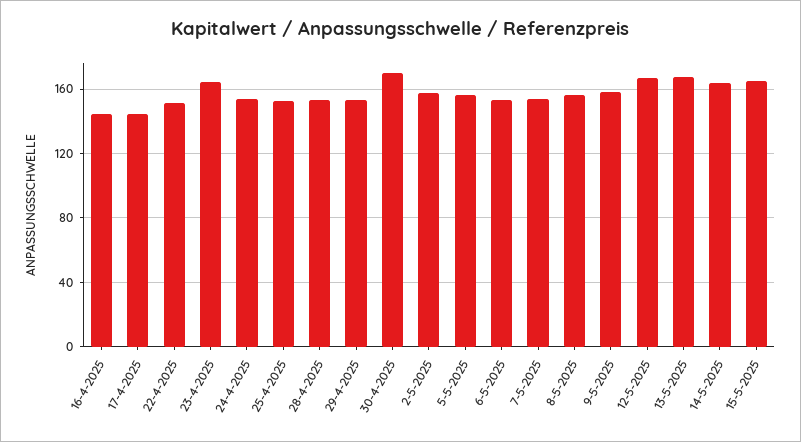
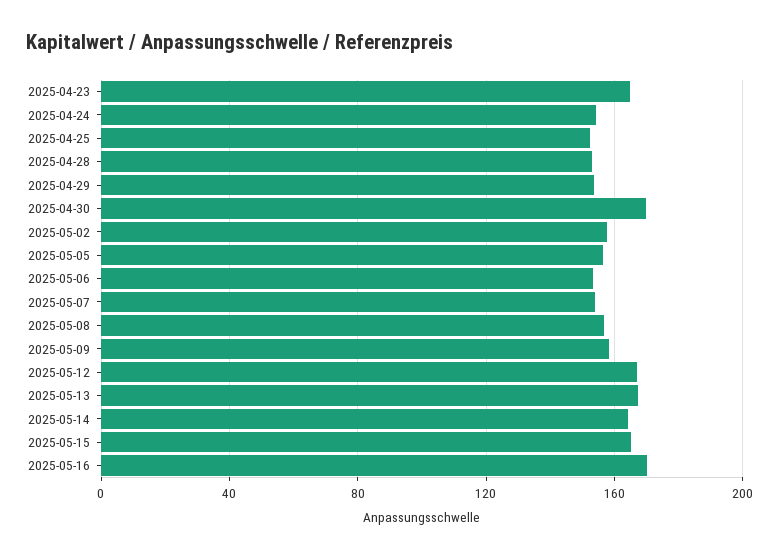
16-4-2025: 145 -> none
17-4-2025: 145 -> none
22-4-2025: 150 -> none
2025-05-16: none -> 170

